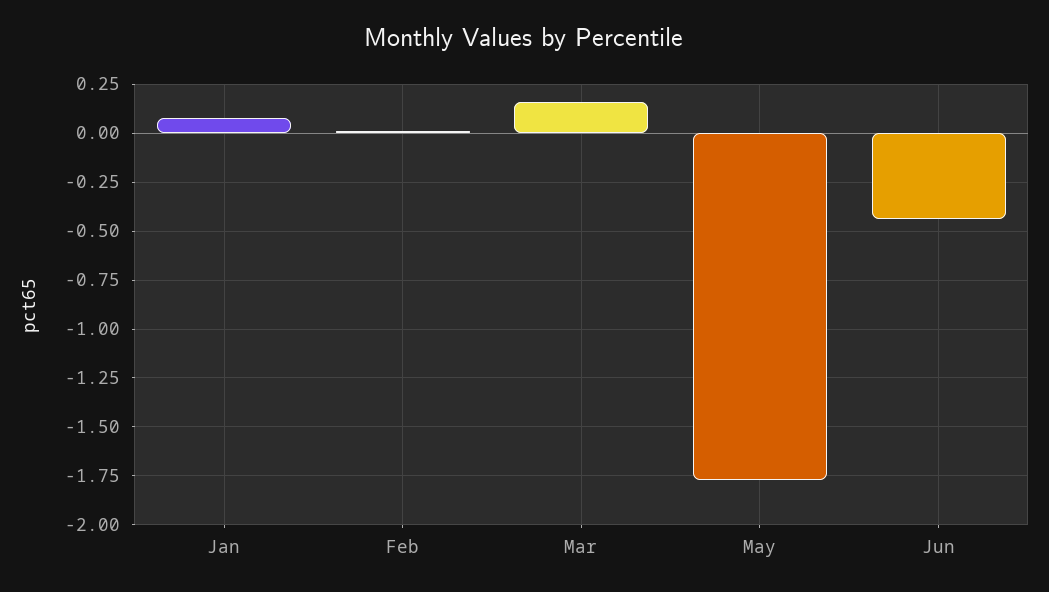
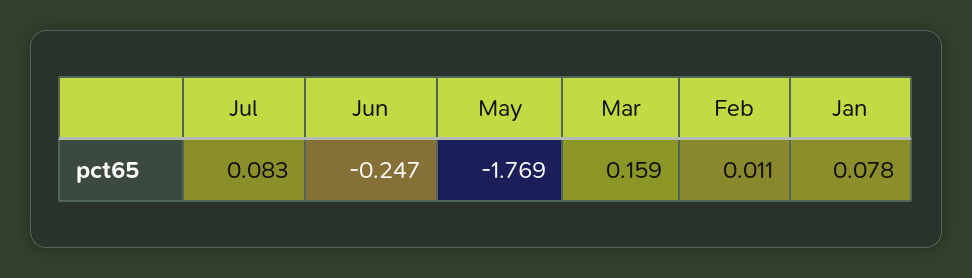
Jun: -0.45 -> -0.247
Jul: none -> 0.083

